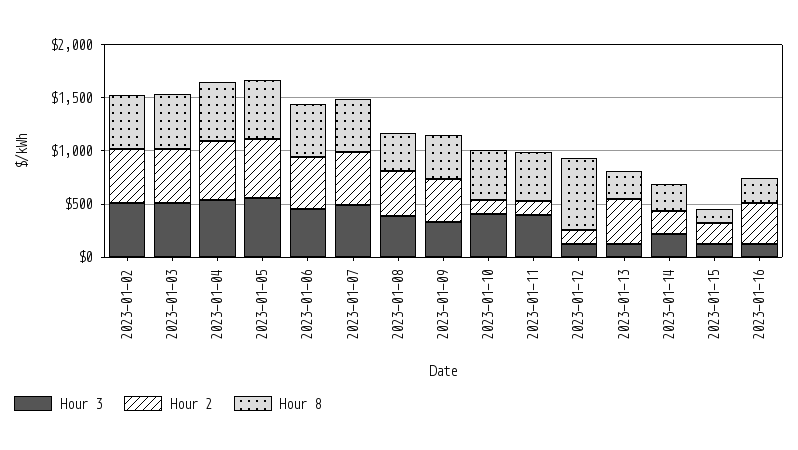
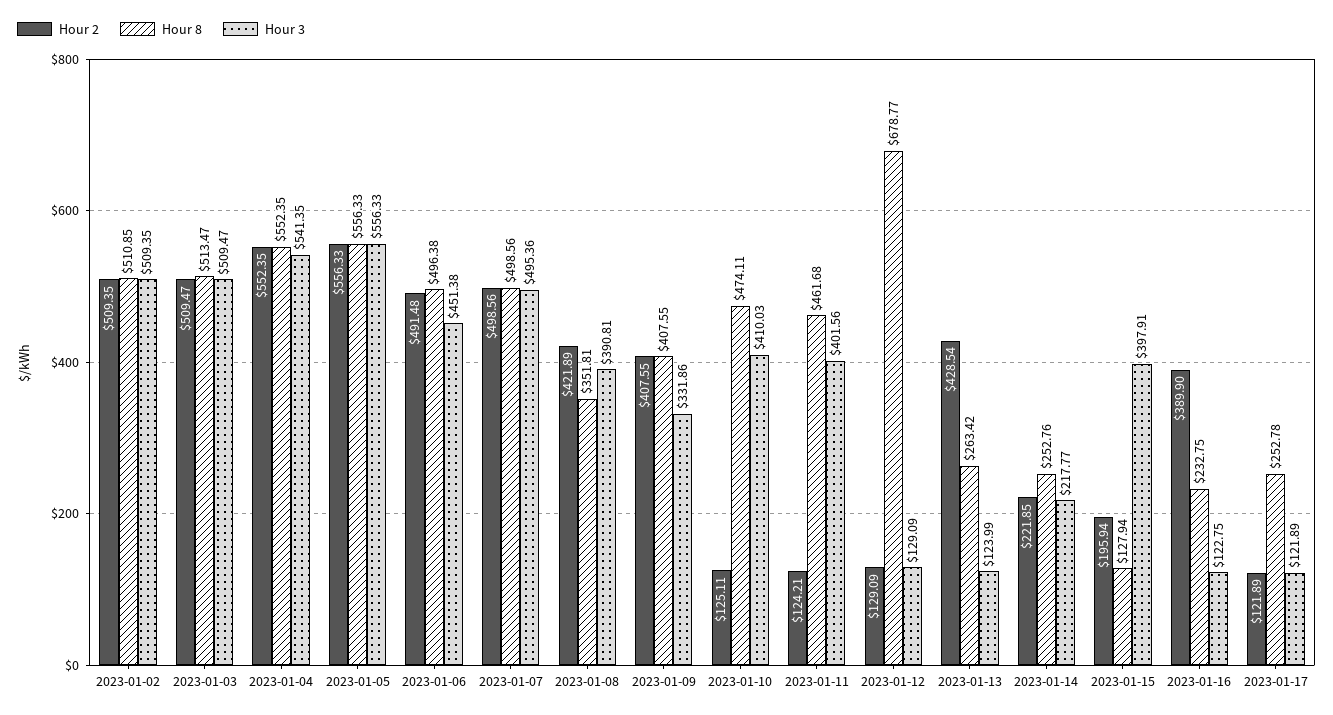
Hour 3, 2023-01-15: 100 -> 397.91
Hour 2, 2023-01-17: none -> 121.89
Hour 8, 2023-01-17: none -> 252.78
Hour 3, 2023-01-17: none -> 121.89

